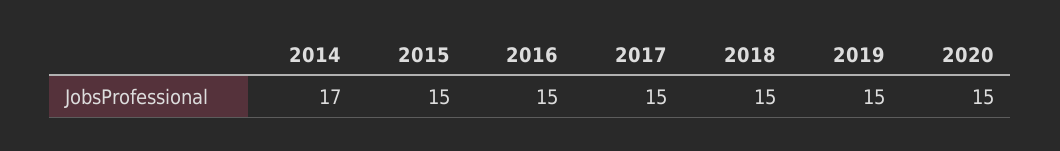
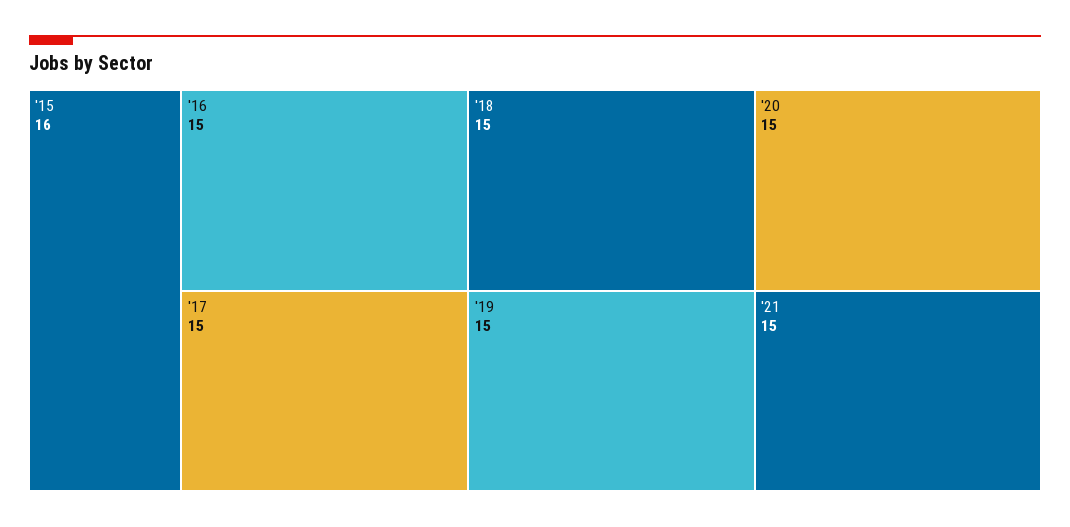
2014: 17 -> none
2015: 15 -> 16
'21: none -> 15

